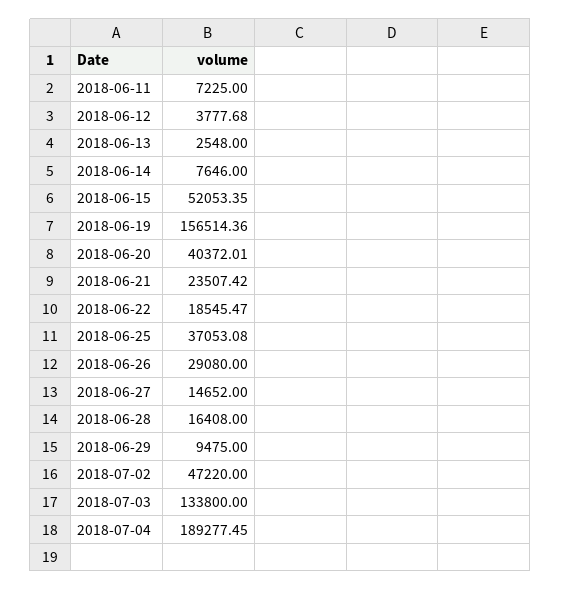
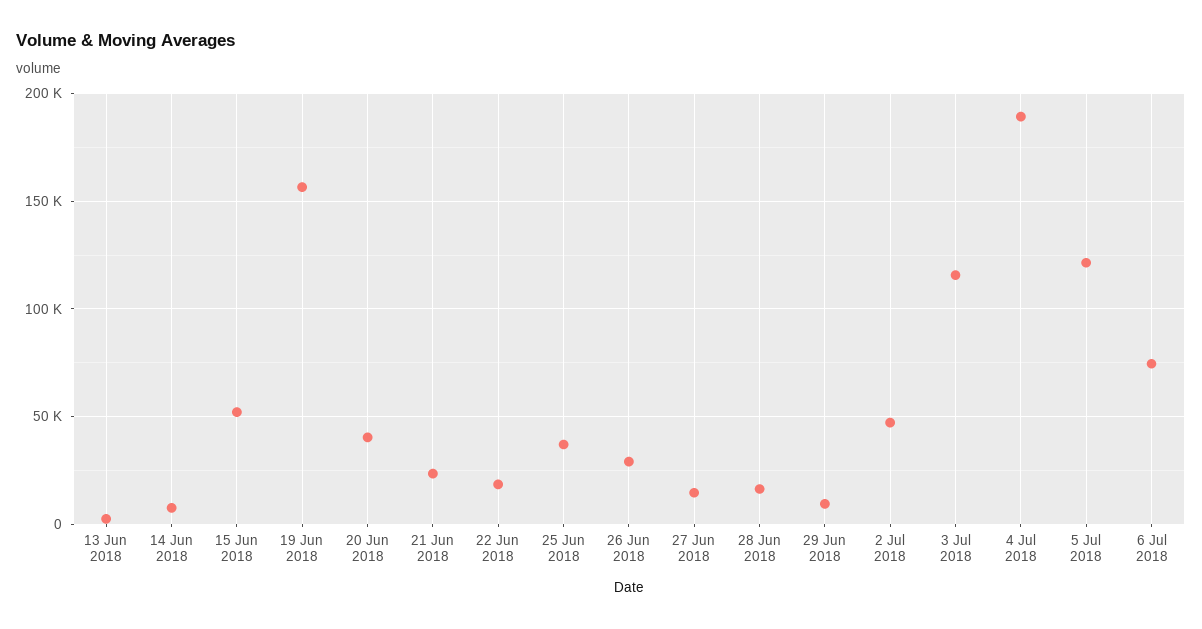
2018-06-11: 7225 -> none
2018-06-12: 3777.68 -> none
2018-07-03: 133800 -> 115000
5 Jul 2018: none -> 120000
6 Jul 2018: none -> 75000

